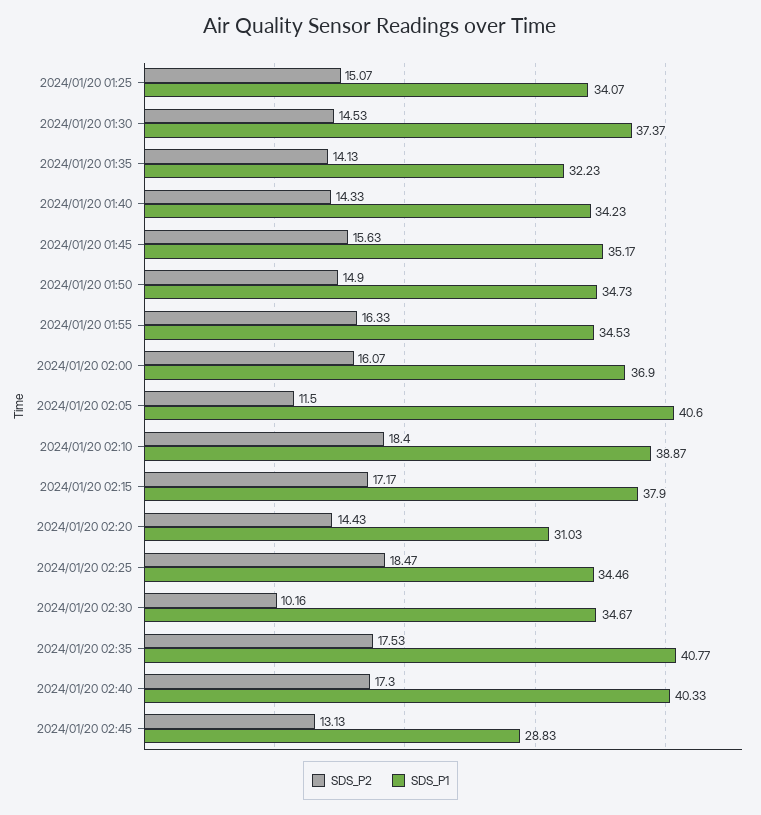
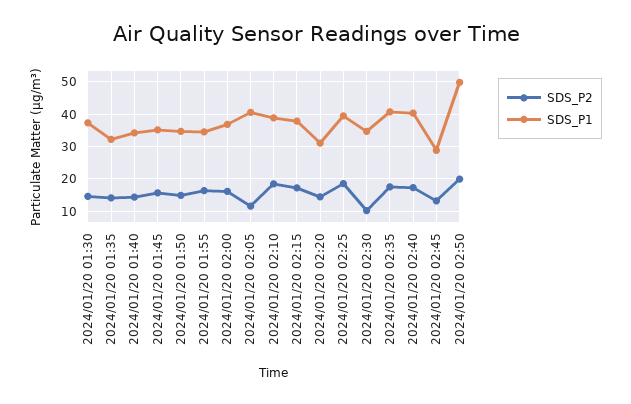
SDS_P2, 2024/01/20 01:25: 15.07 -> none
SDS_P1, 2024/01/20 01:25: 34.07 -> none
SDS_P1, 2024/01/20 02:25: 34.46 -> 40
SDS_P2, 2024/01/20 02:50: none -> 20
SDS_P1, 2024/01/20 02:50: none -> 50

